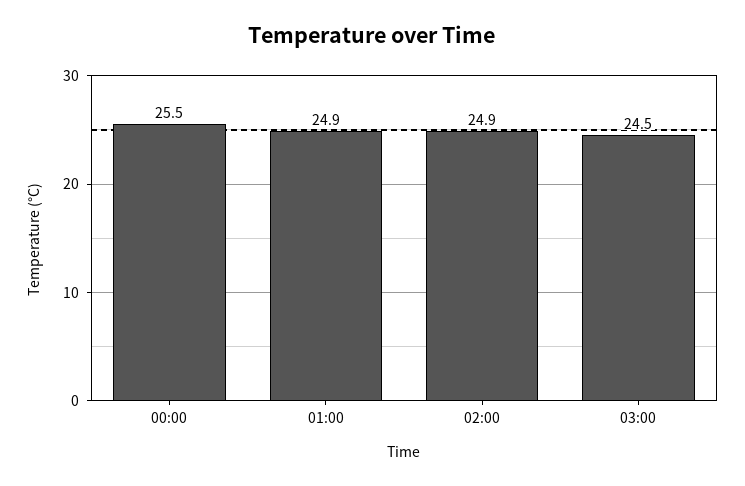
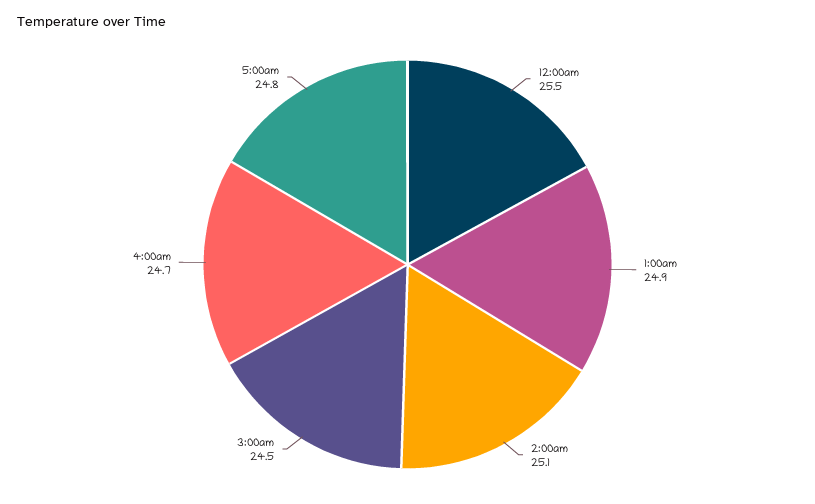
02:00: 24.9 -> 25.1
4:00am: none -> 24.7
5:00am: none -> 24.8

